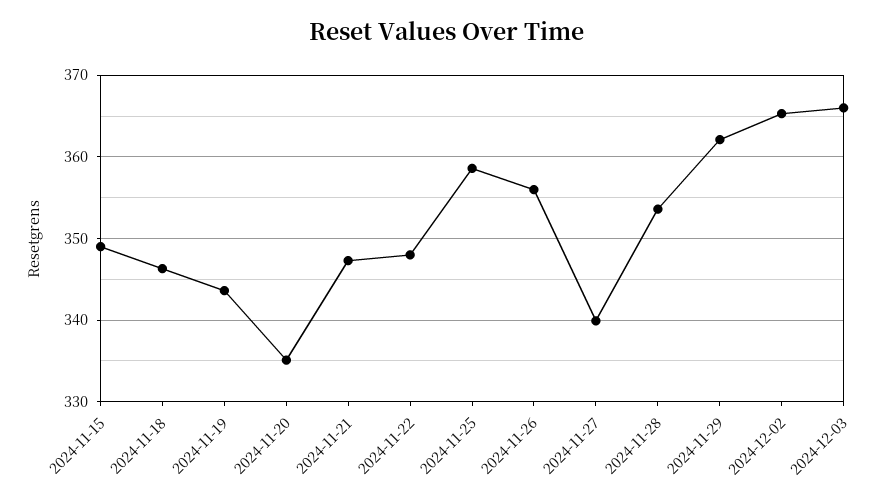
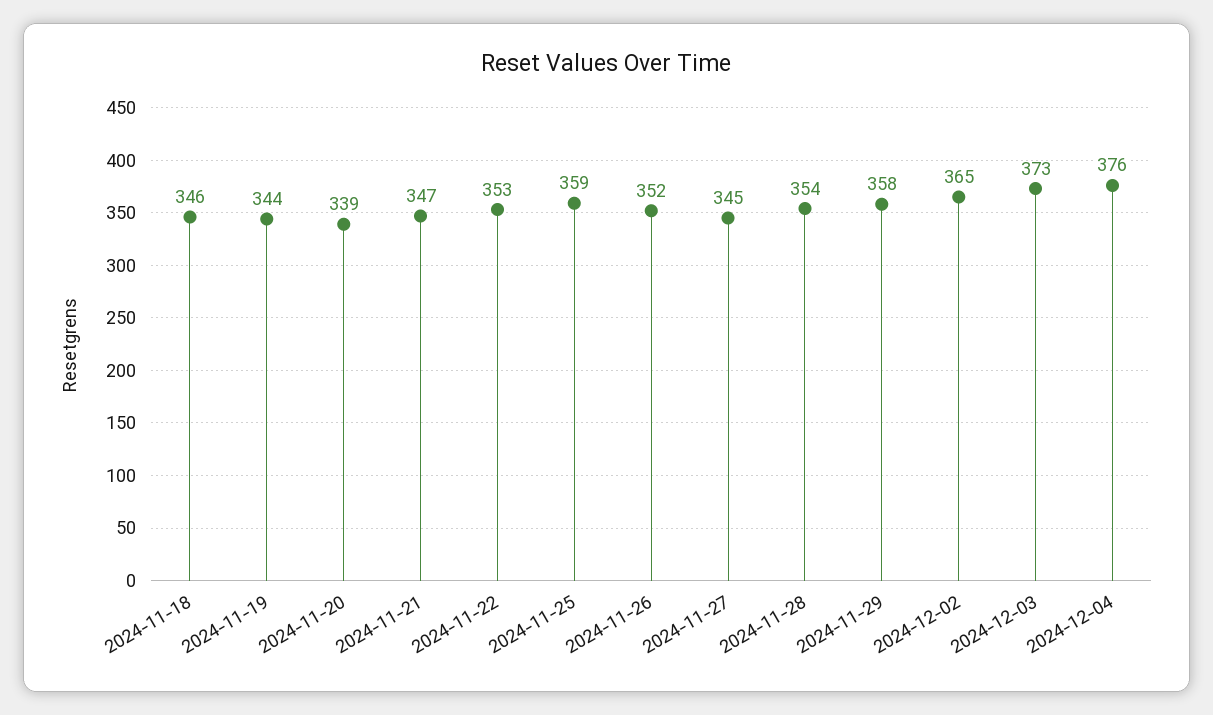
2024-11-15: 349 -> none
2024-11-20: 335 -> 339
2024-11-22: 348 -> 353
2024-11-26: 356 -> 352
2024-11-27: 340 -> 345
2024-11-29: 362 -> 358
2024-12-03: 366 -> 373
2024-12-04: none -> 376

